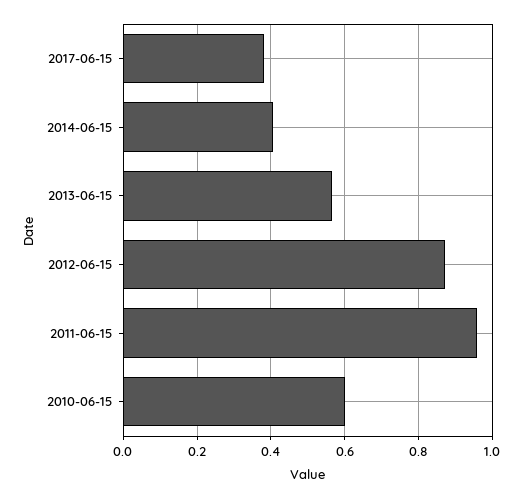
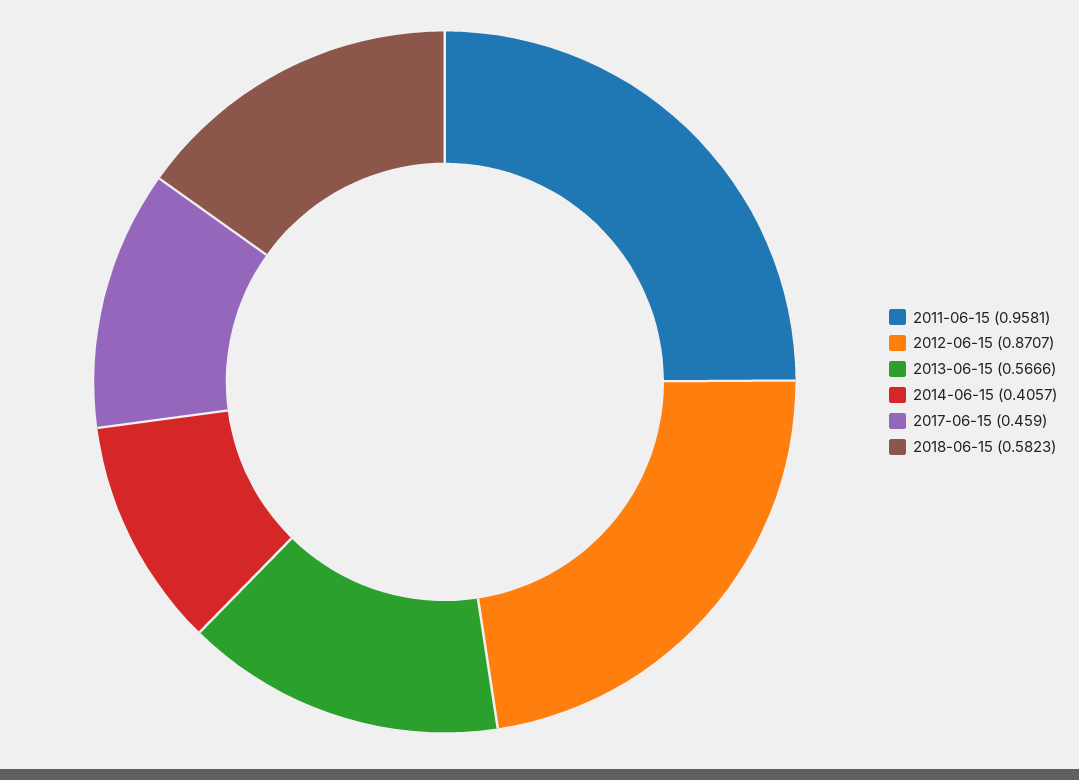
2017-06-15: 0.38 -> 0.459
2010-06-15: 0.6 -> none
2018-06-15: none -> 0.5823

